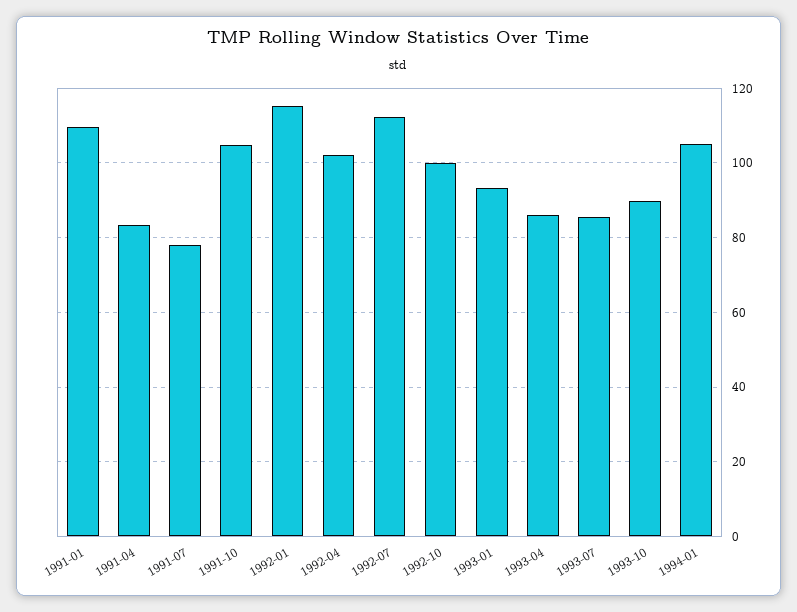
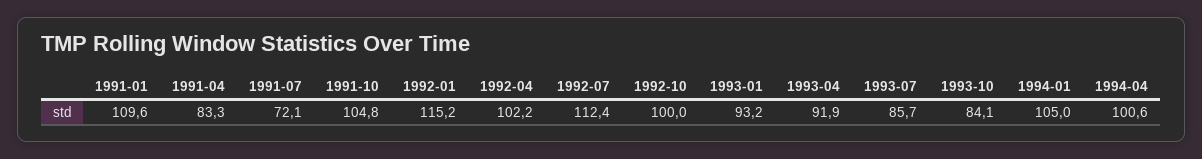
1991-07: 78 -> 72.1
1993-04: 86 -> 91.9
1993-10: 90 -> 84.1
1994-04: none -> 100.6

